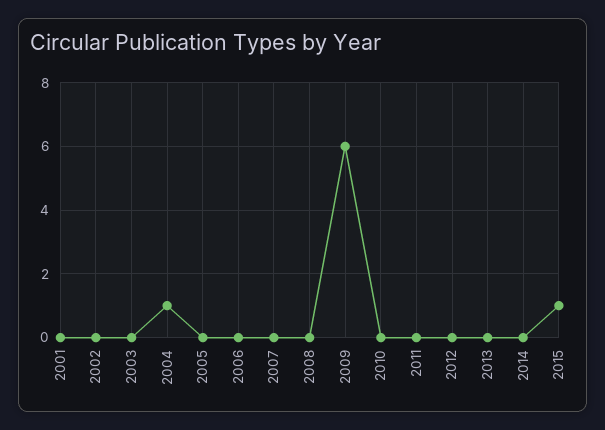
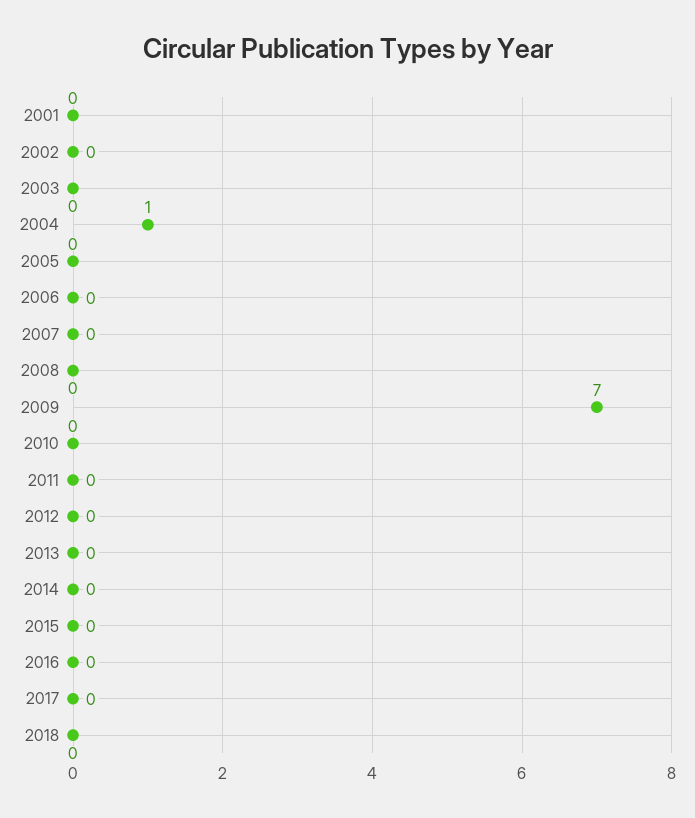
2009: 6 -> 7
2015: 1 -> 0
2016: none -> 0
2017: none -> 0
2018: none -> 0

